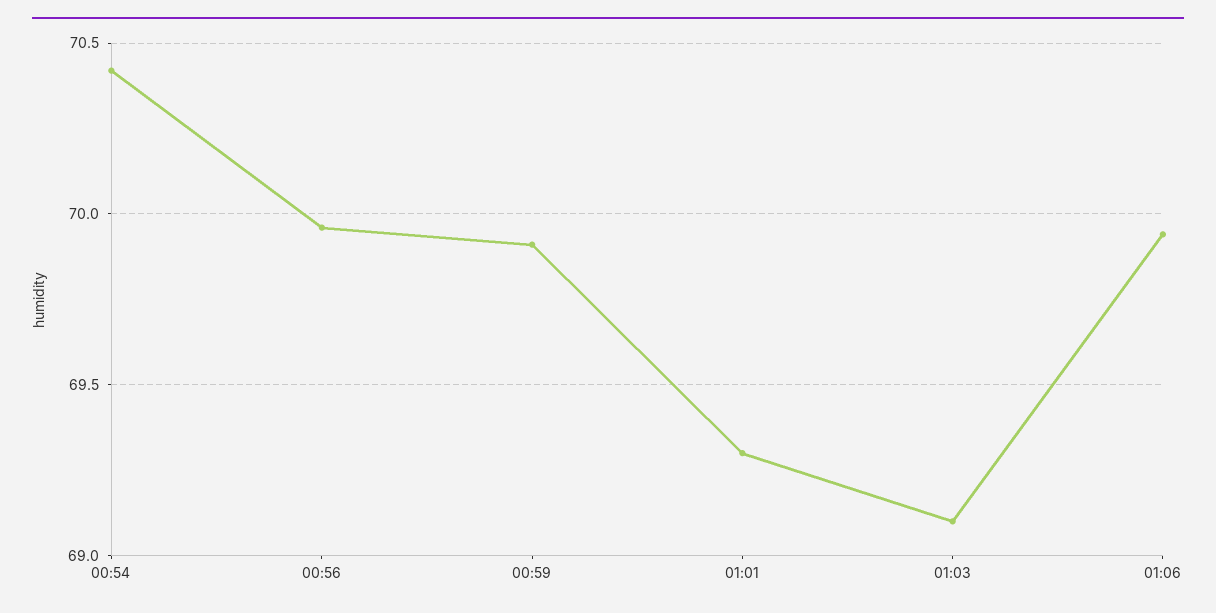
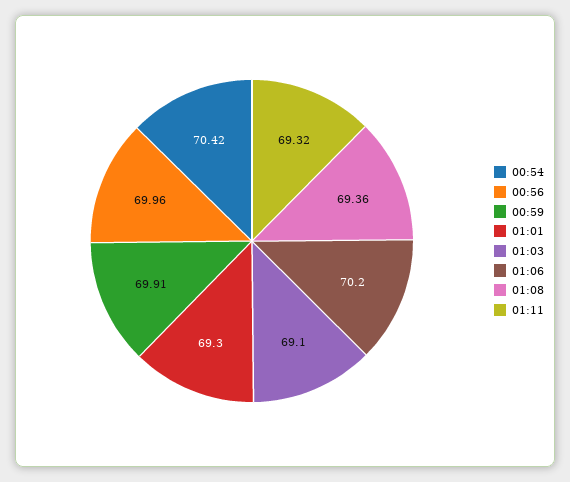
01:06: 69.95 -> 70.2
01:08: none -> 69.36
01:11: none -> 69.32

